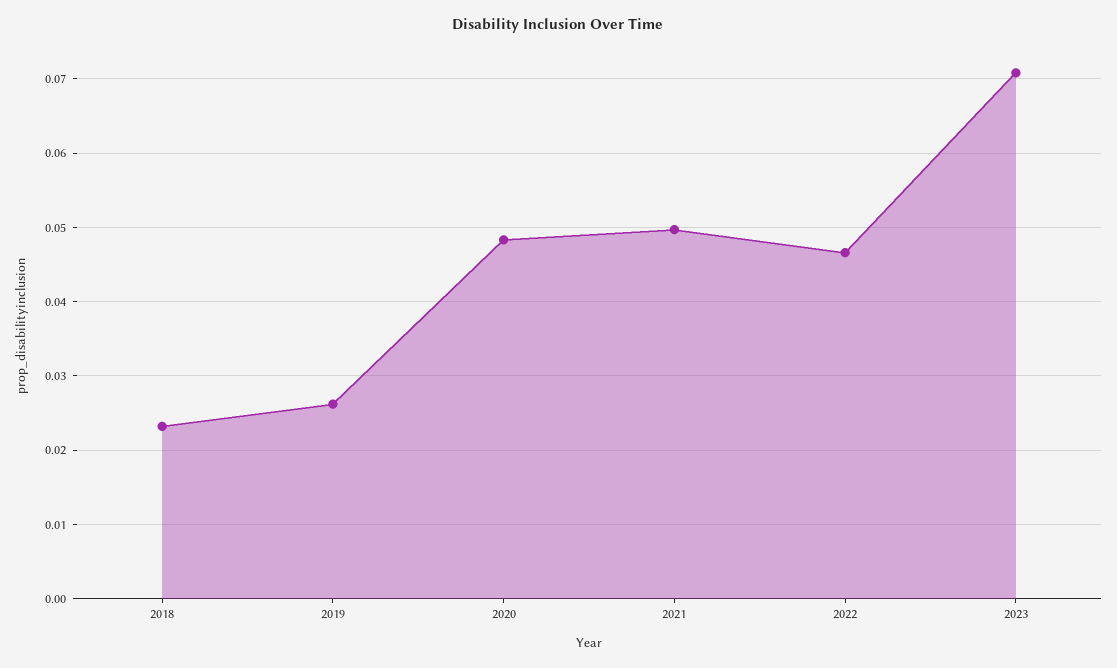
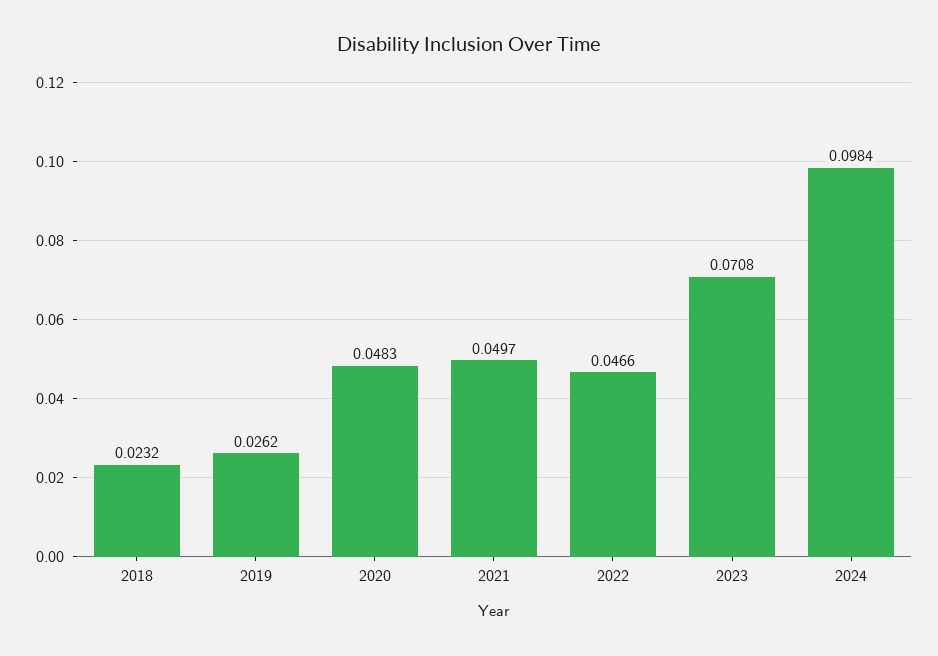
2024: none -> 0.0984

